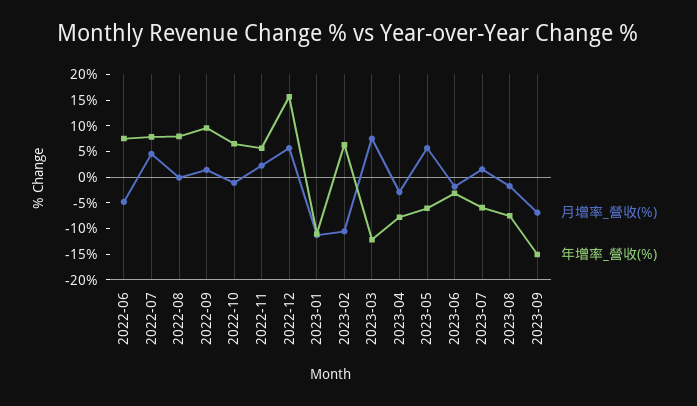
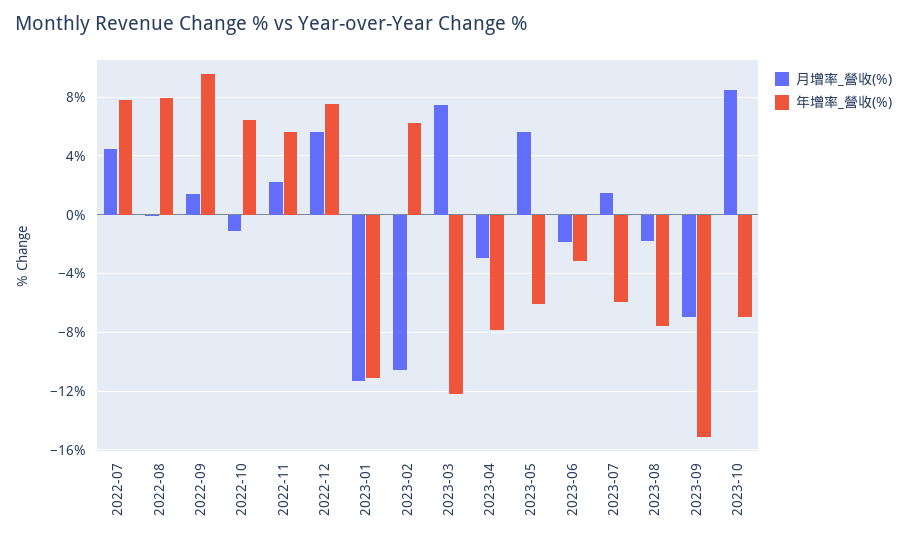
月增率_營收(%), 2022-06: -5 -> none
年增率_營收(%), 2022-06: 7.5 -> none
年增率_營收(%), 2022-12: 15 -> 7.5
月增率_營收(%), 2023-10: none -> 8.5
年增率_營收(%), 2023-10: none -> -7

